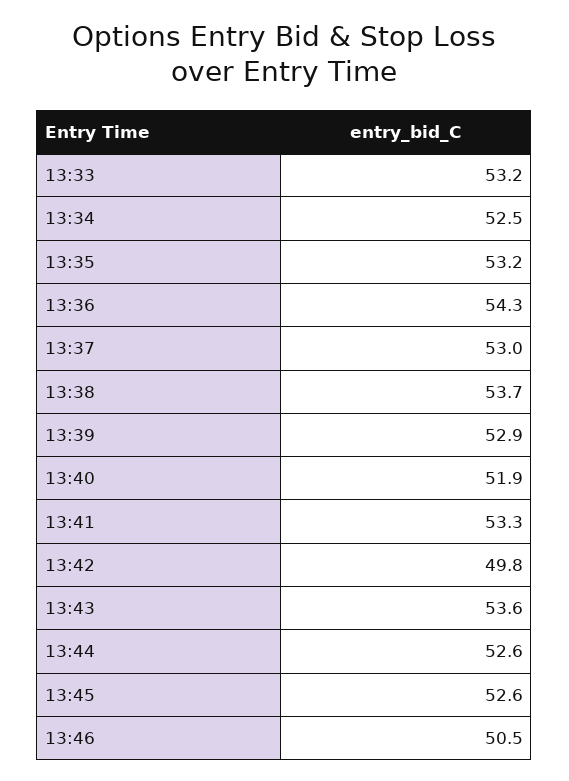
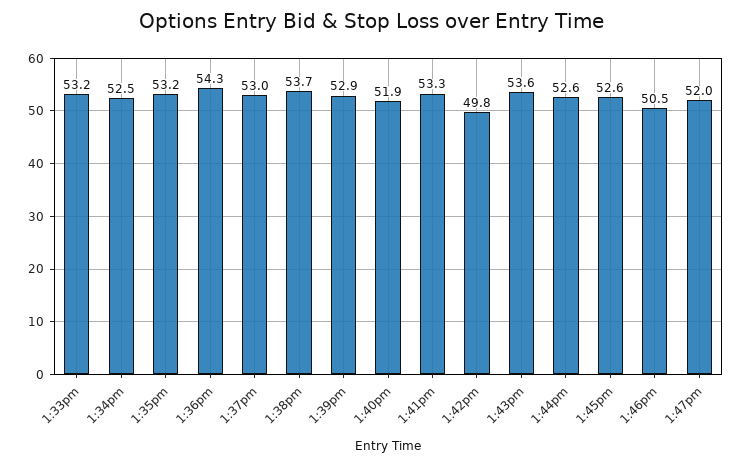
1:47pm: none -> 52

